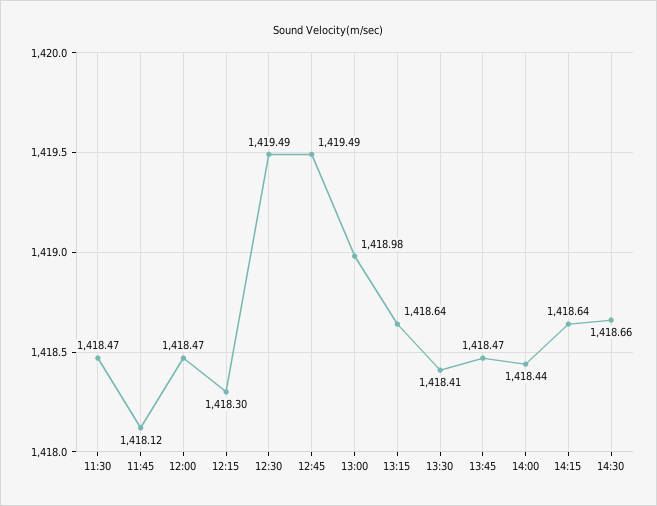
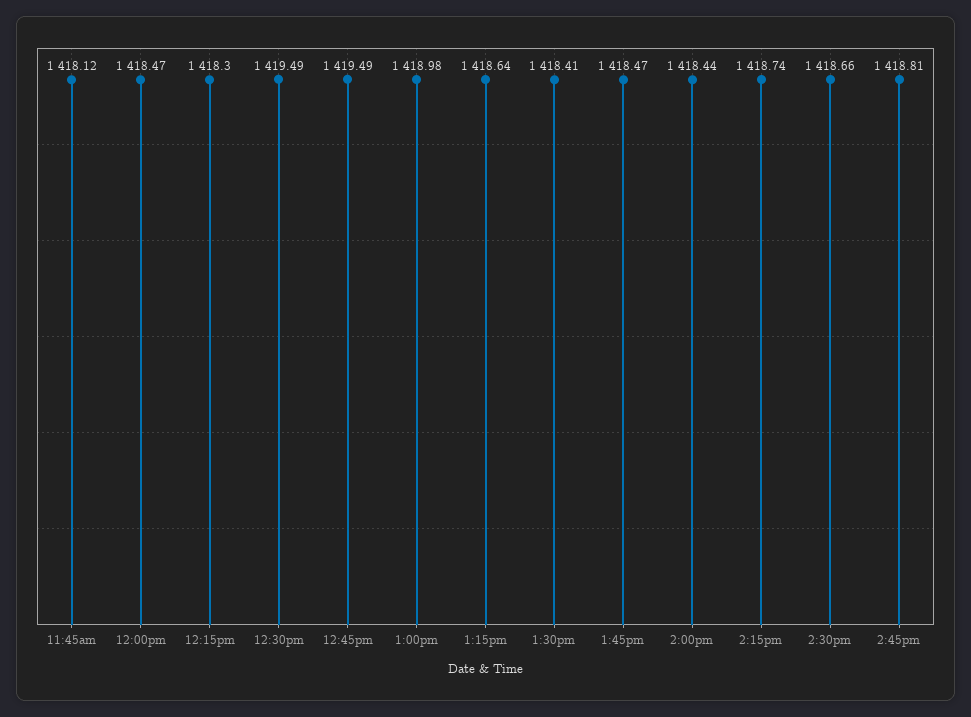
11:30: 1418.47 -> none
14:15: 1418.64 -> 1418.74
2:45pm: none -> 1418.81

